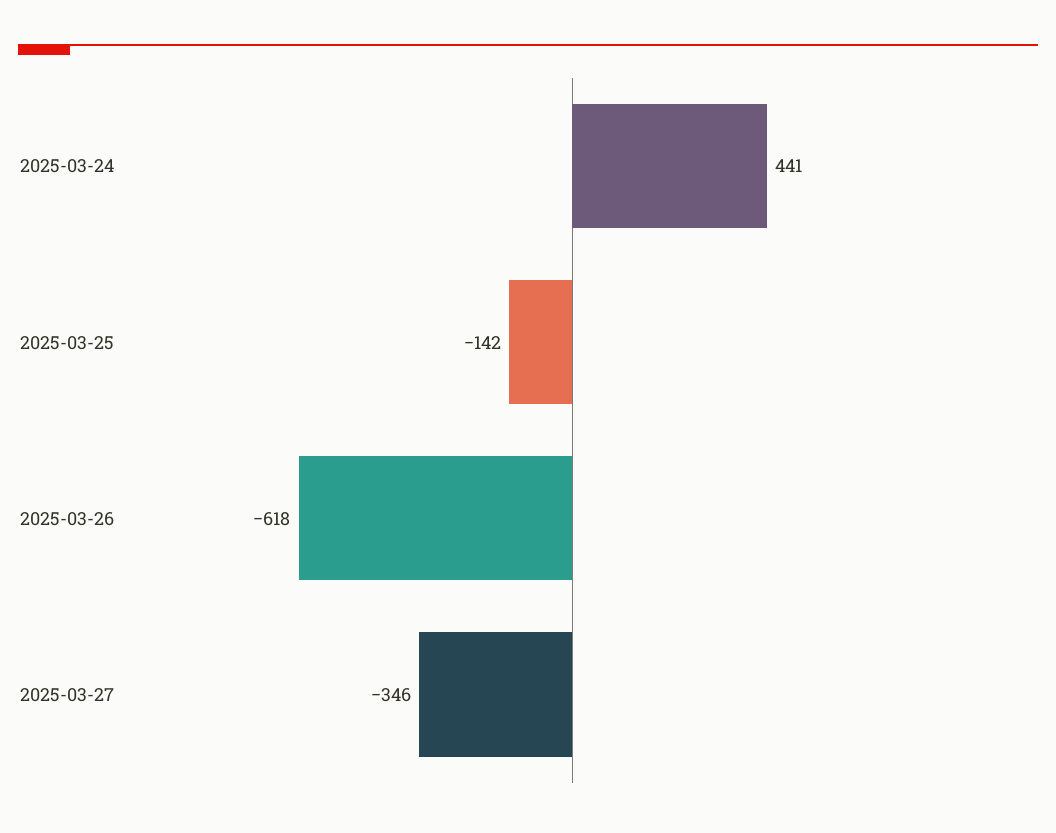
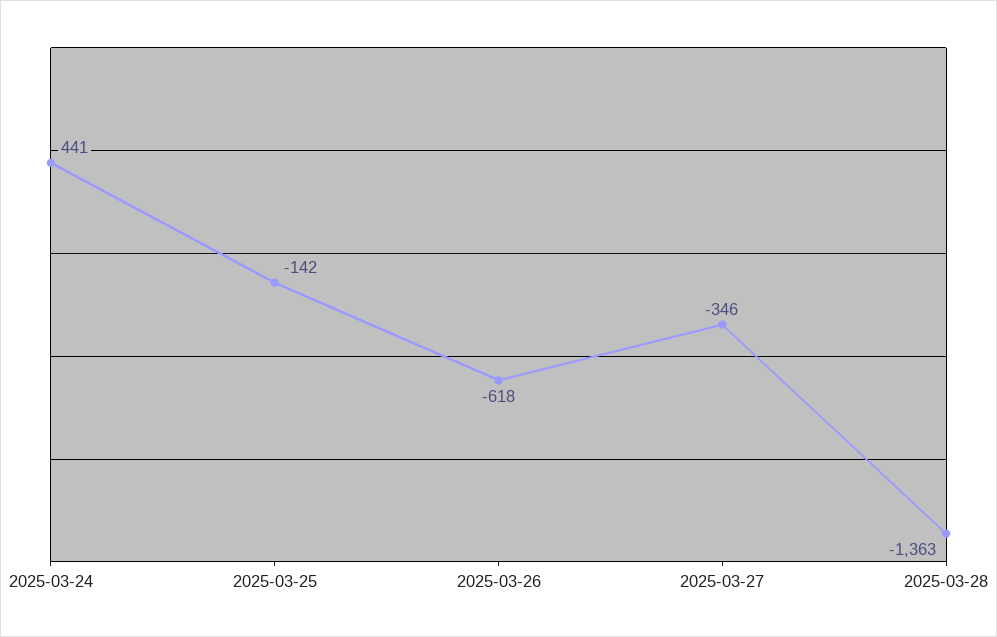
2025-03-28: none -> -1363

